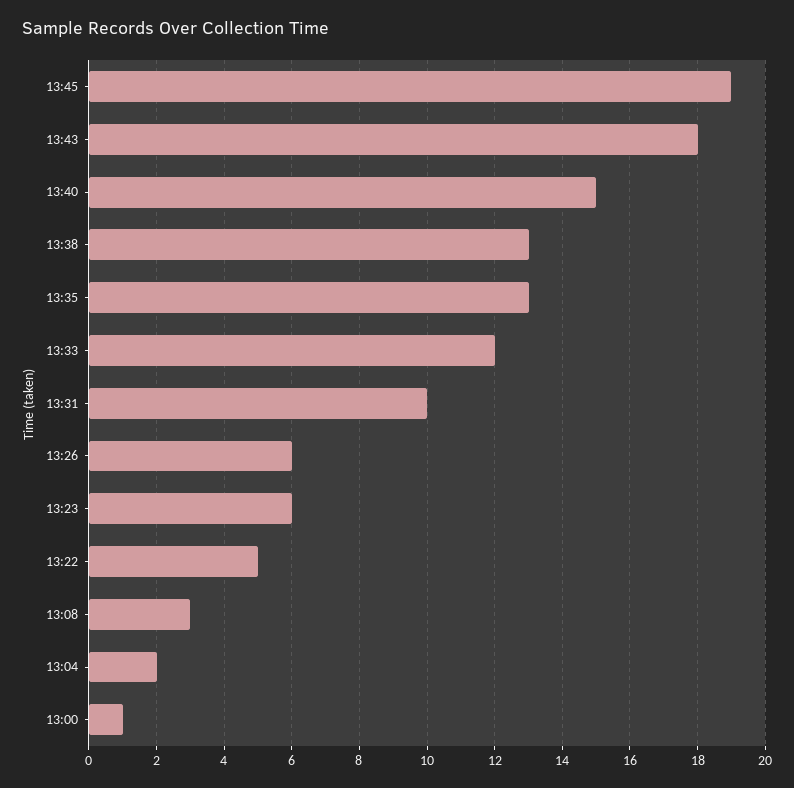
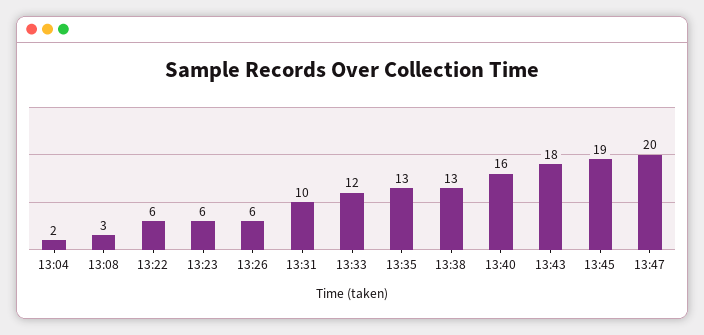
13:40: 15 -> 16
13:22: 5 -> 6
13:00: 1 -> none
13:47: none -> 20

